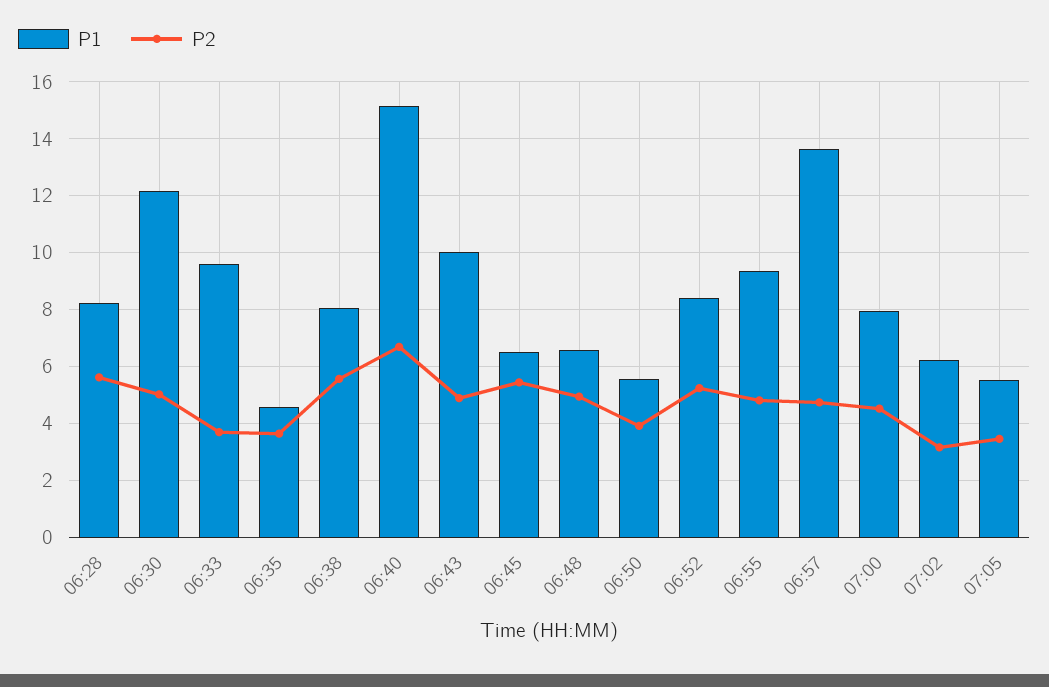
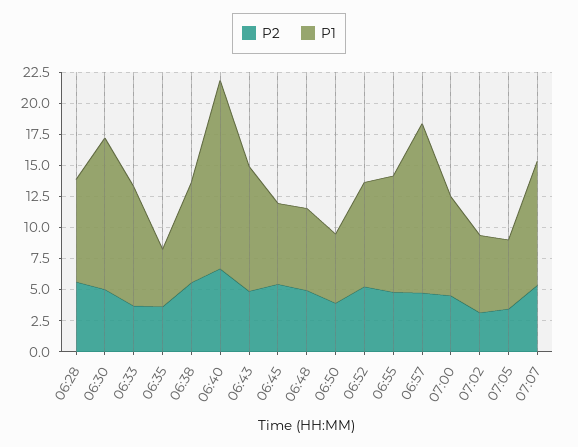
P2, 07:07: none -> 5
P1, 07:07: none -> 10

